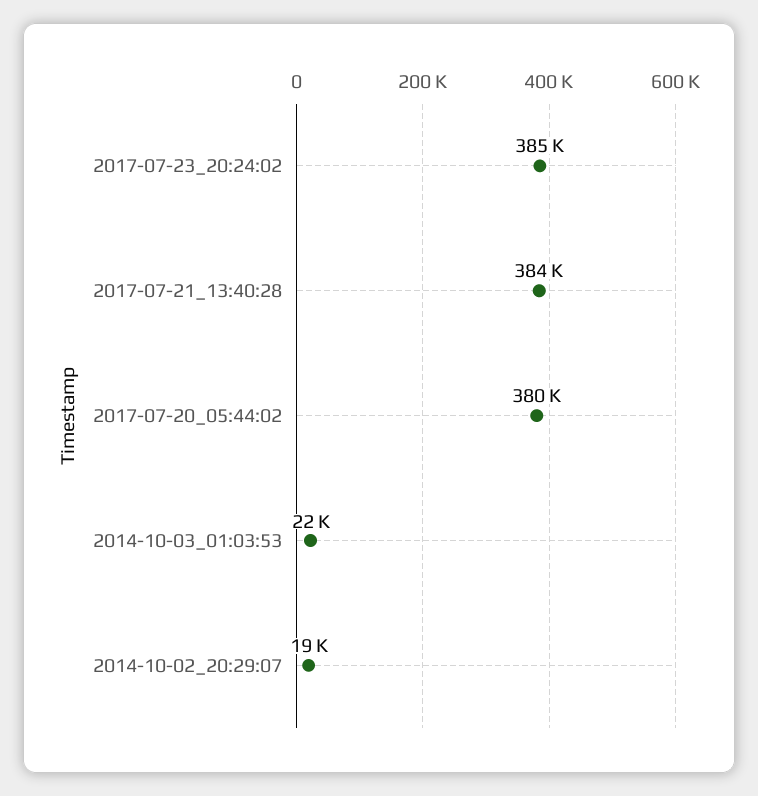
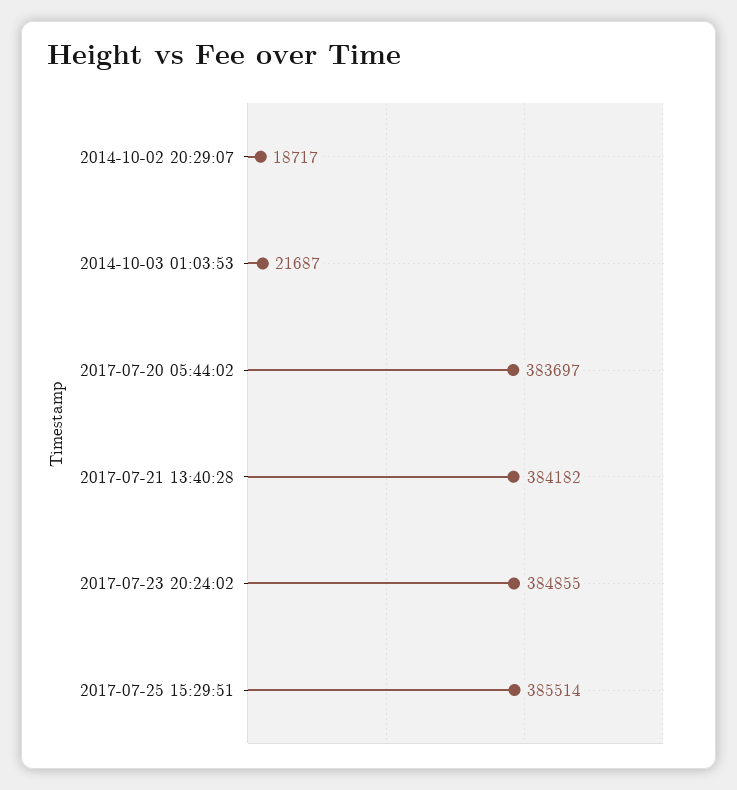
2017-07-20_05:44:02: 380000 -> 383697
2017-07-25 15:29:51: none -> 385514

